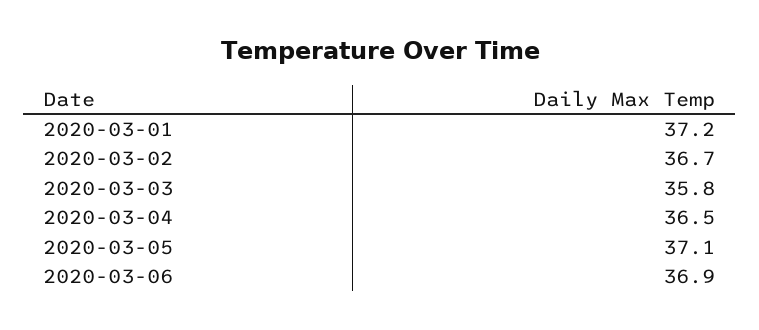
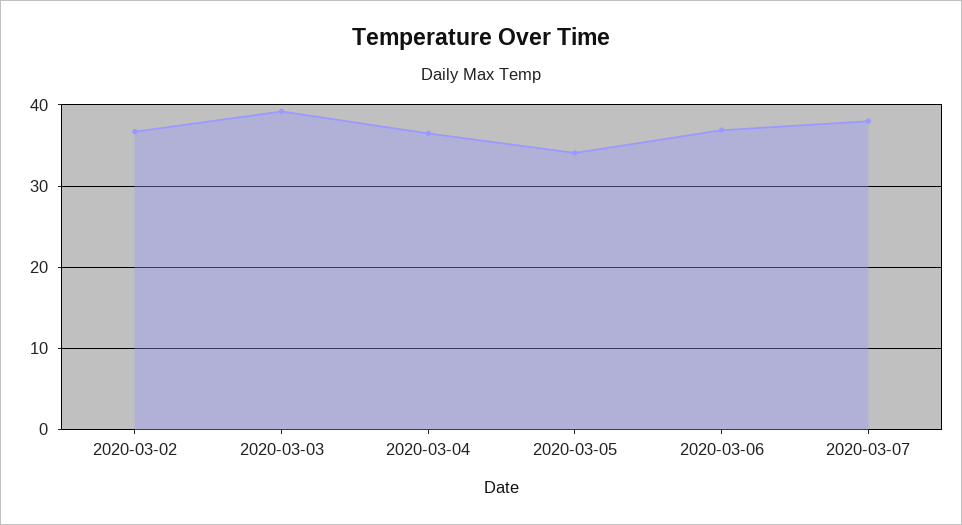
2020-03-01: 37.2 -> none
2020-03-03: 35.8 -> 39
2020-03-05: 37.1 -> 34
2020-03-07: none -> 38

